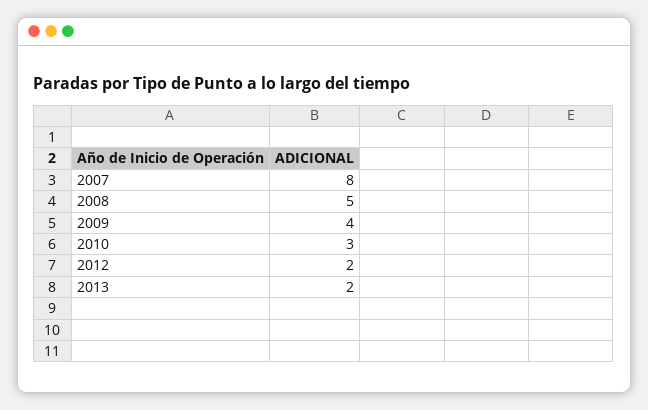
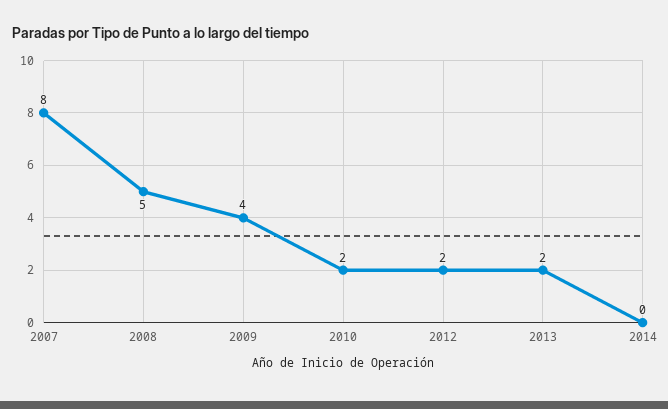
2010: 3 -> 2
2014: none -> 0

